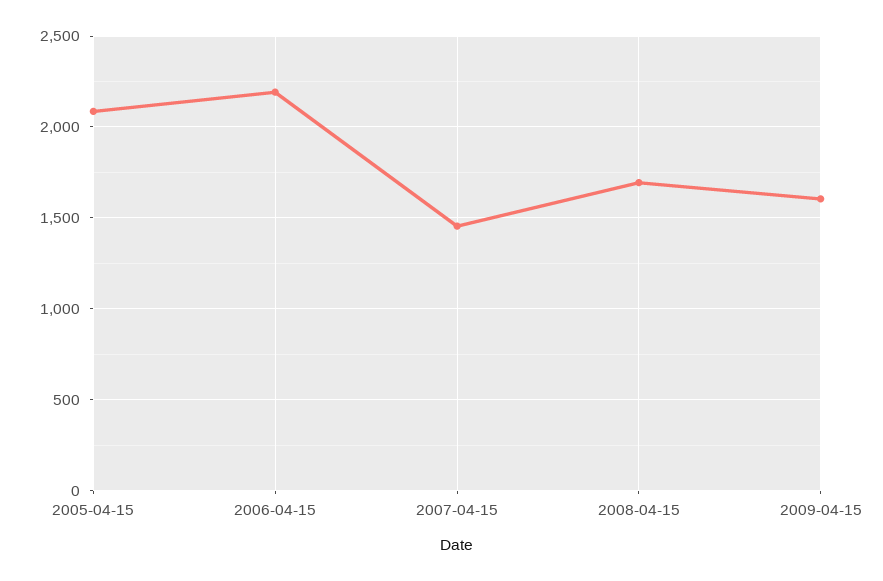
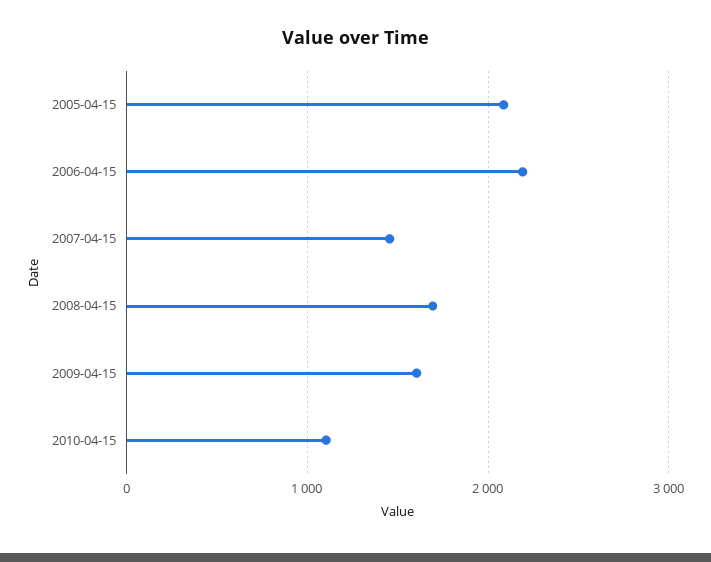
2010-04-15: none -> 1100

